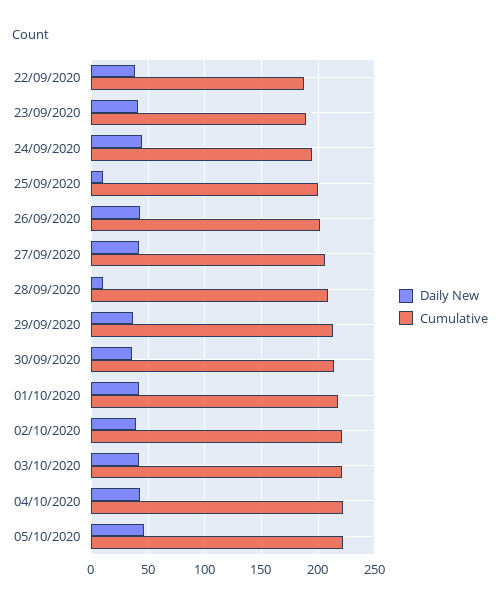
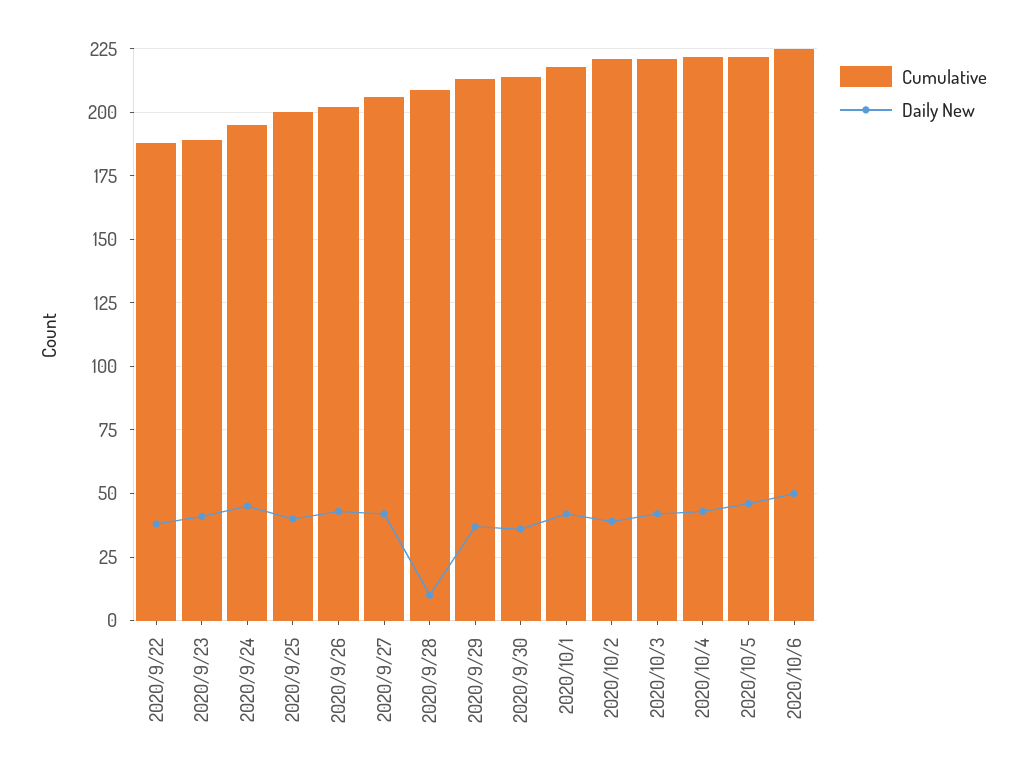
Daily New, 25/09/2020: 10 -> 40
Cumulative, 2020/10/6: none -> 225
Daily New, 2020/10/6: none -> 50

